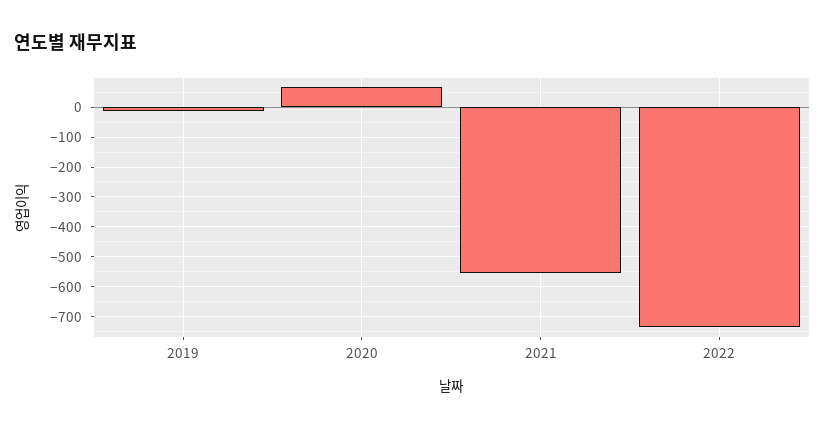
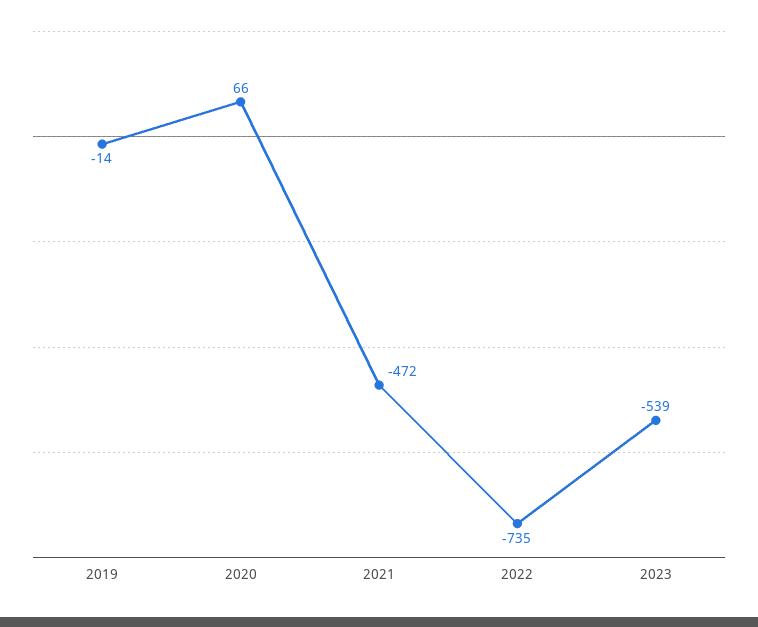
2021: -550 -> -472
2023: none -> -539

